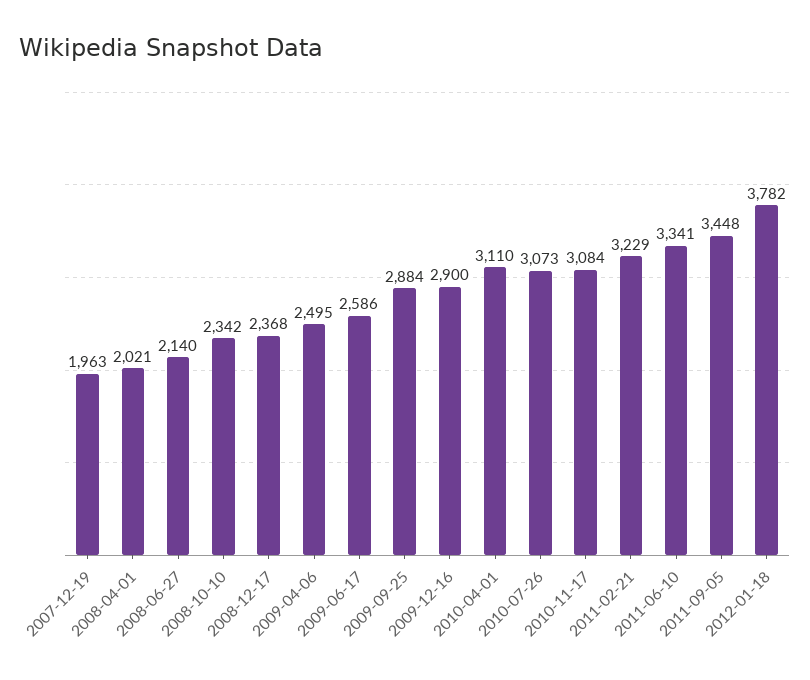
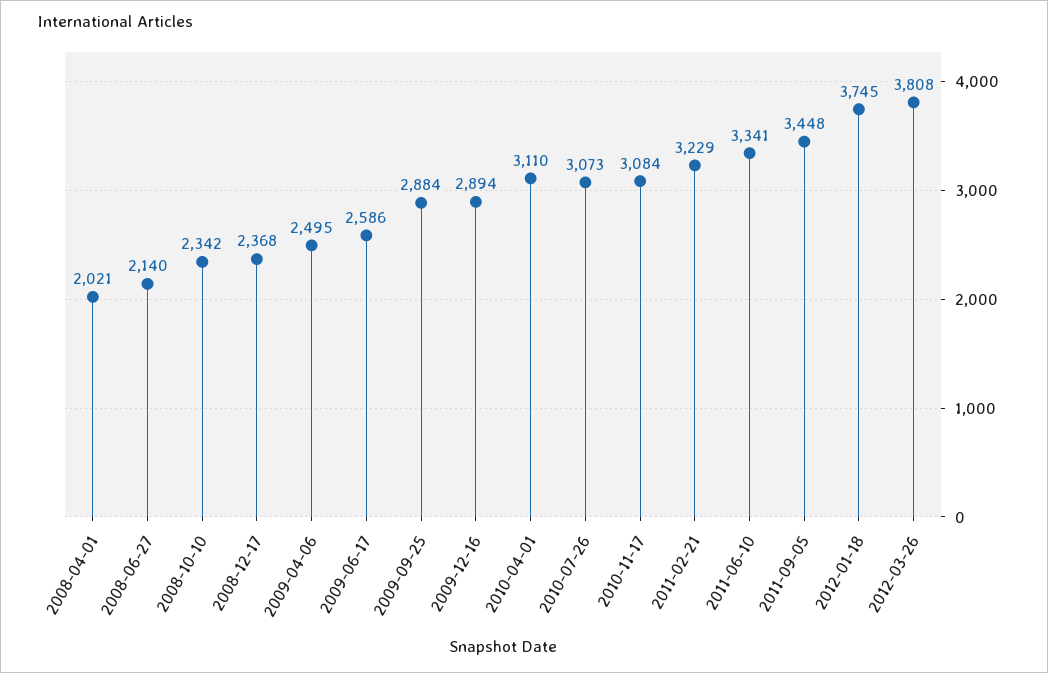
2007-12-19: 1963 -> none
2009-12-16: 2900 -> 2894
2012-01-18: 3782 -> 3745
2012-03-26: none -> 3808

